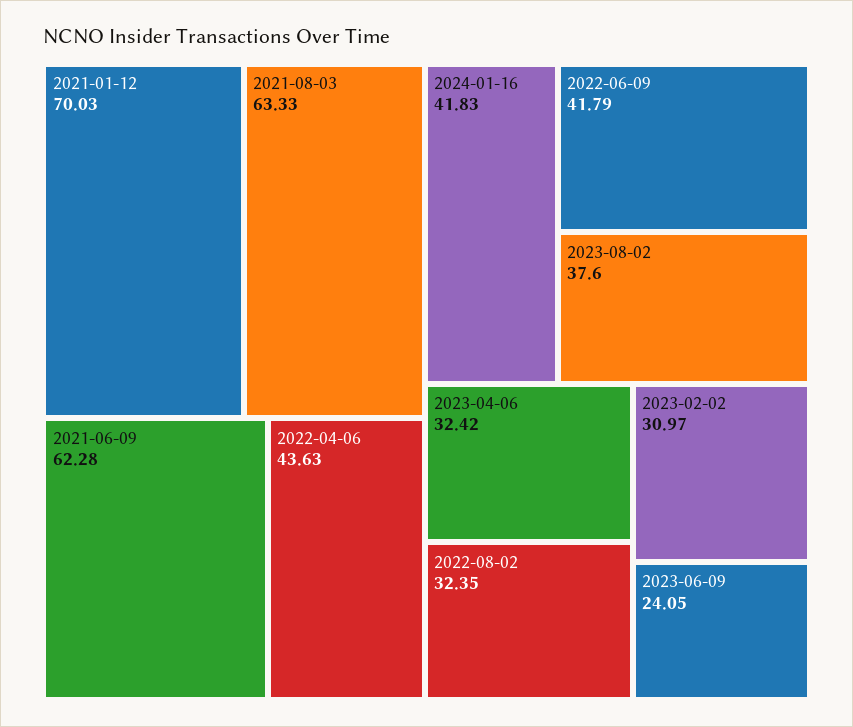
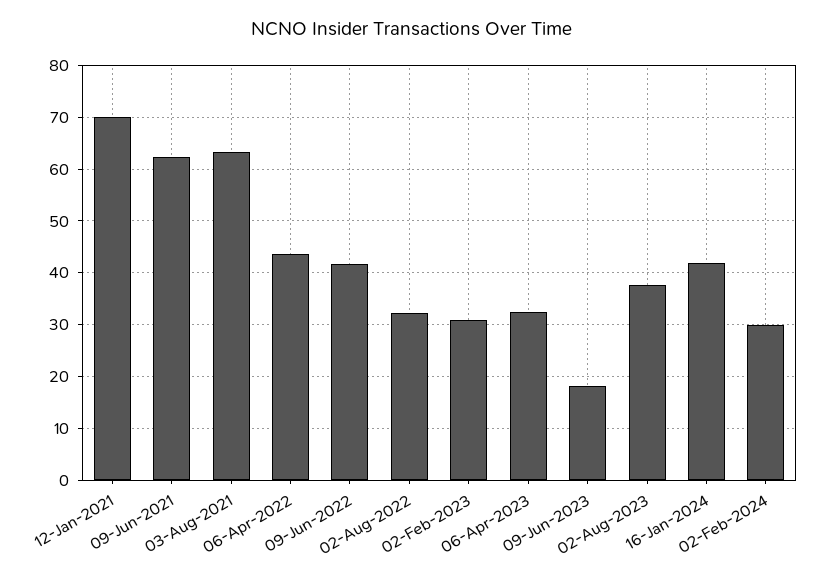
2023-06-09: 24.05 -> 18
02-Feb-2024: none -> 30

